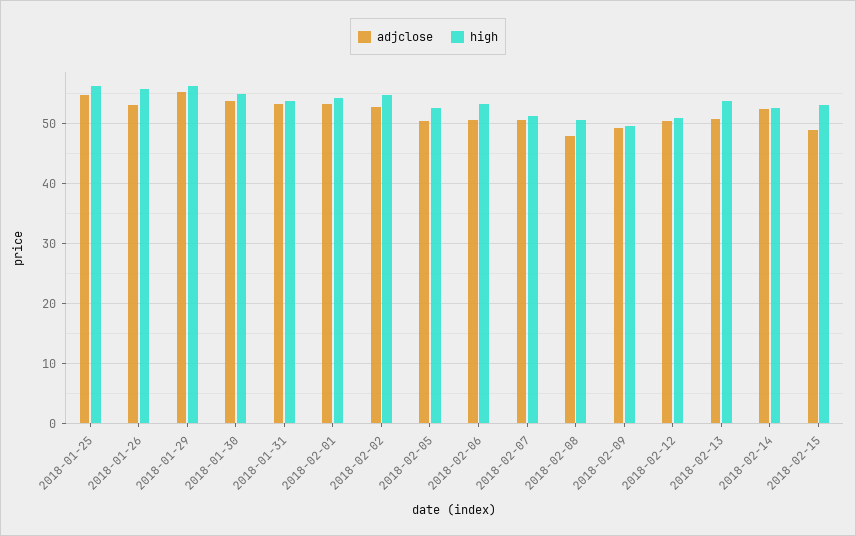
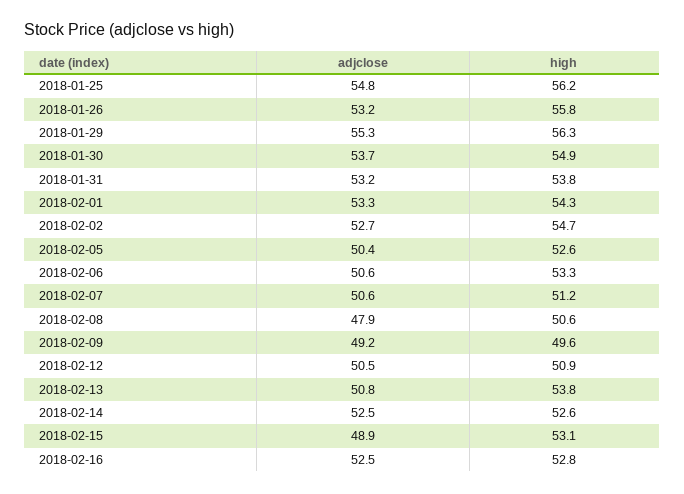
adjclose, 2018-02-16: none -> 52.5
high, 2018-02-16: none -> 52.8

